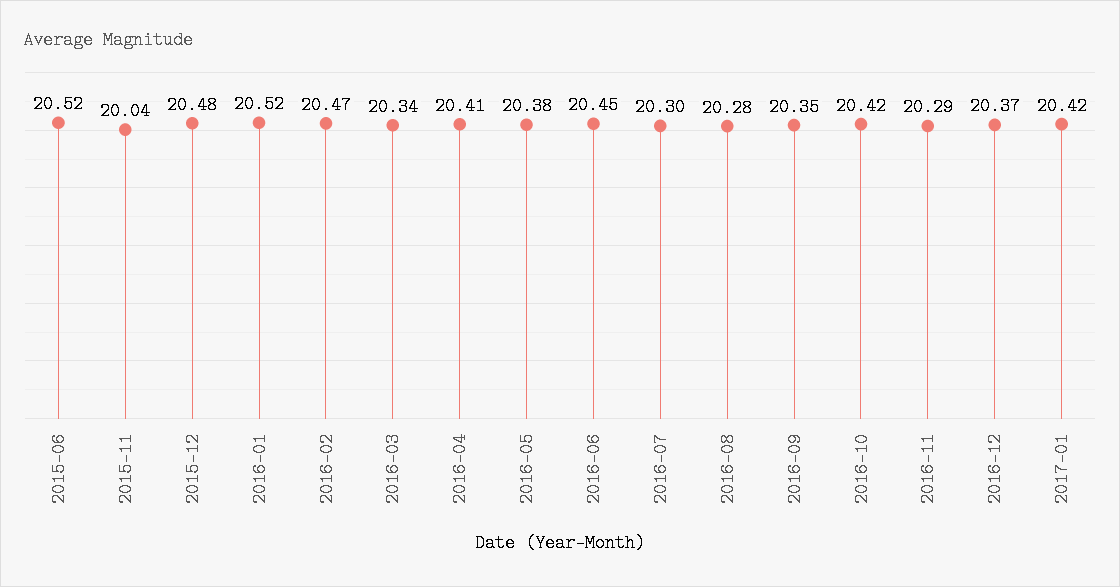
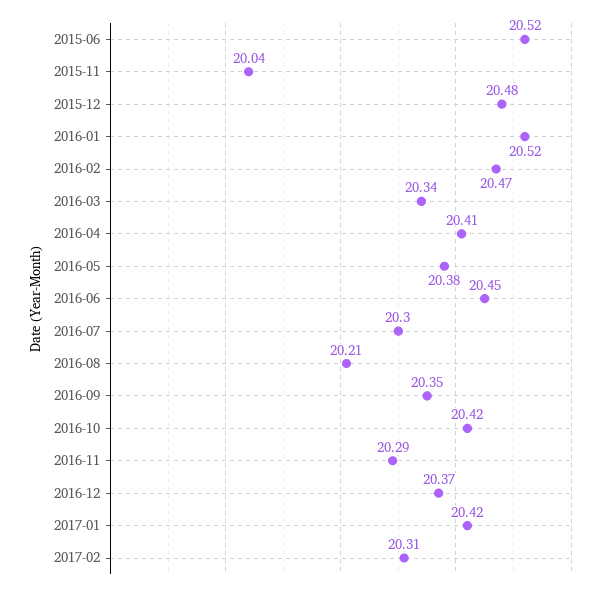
2016-08: 20.28 -> 20.21
2017-02: none -> 20.31

